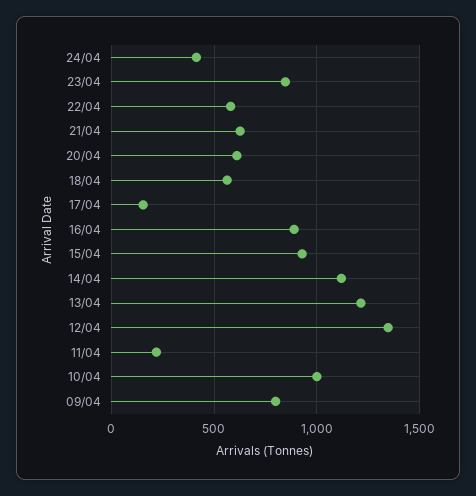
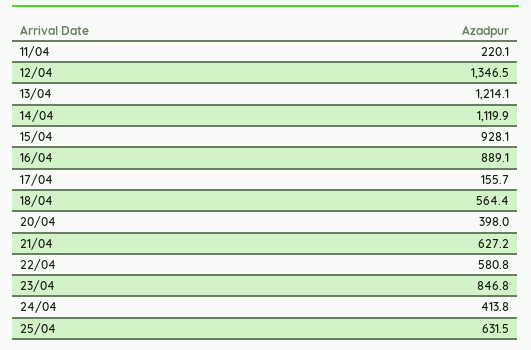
20/04: 600 -> 398
10/04: 1000 -> none
09/04: 800 -> none
25/04: none -> 631.5

